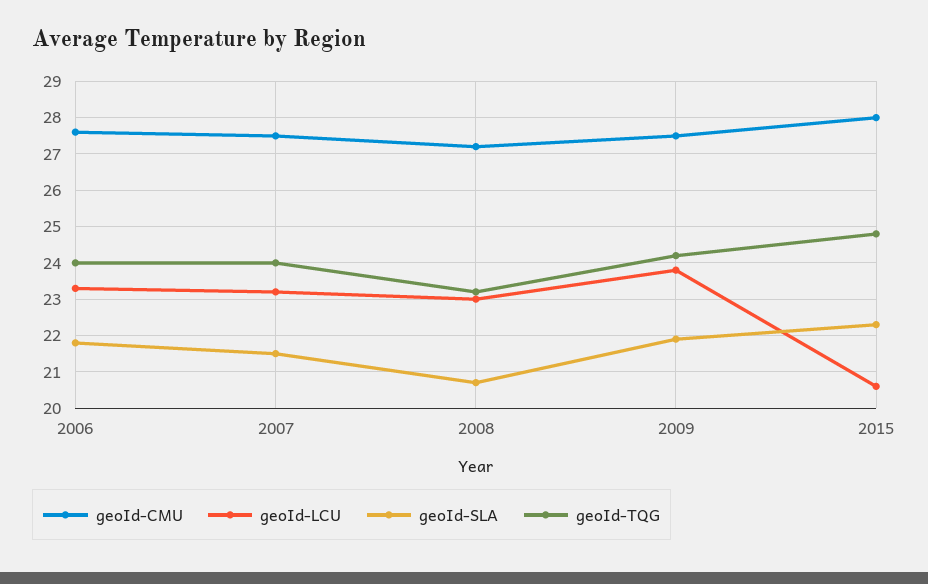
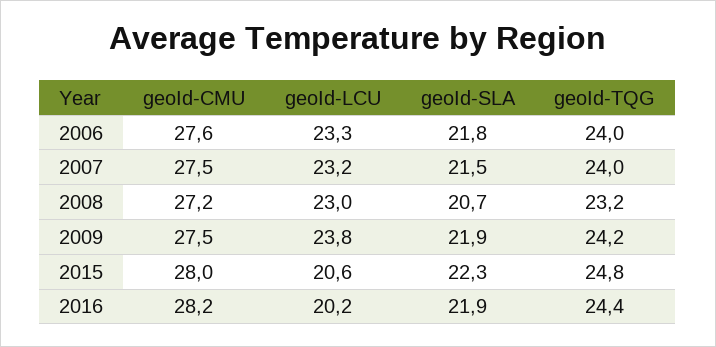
geoId-CMU, 2016: none -> 28.2
geoId-LCU, 2016: none -> 20.2
geoId-SLA, 2016: none -> 21.9
geoId-TQG, 2016: none -> 24.4

